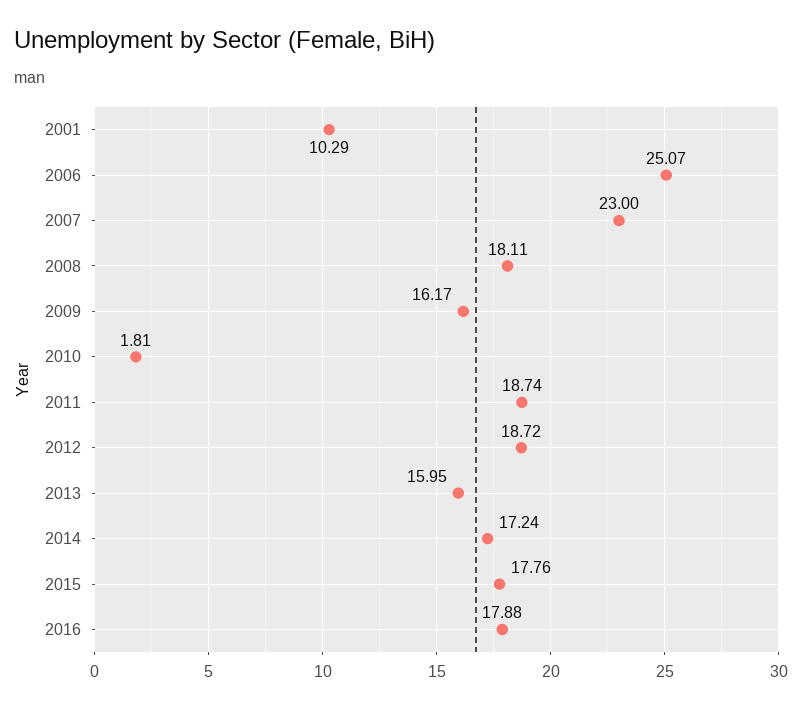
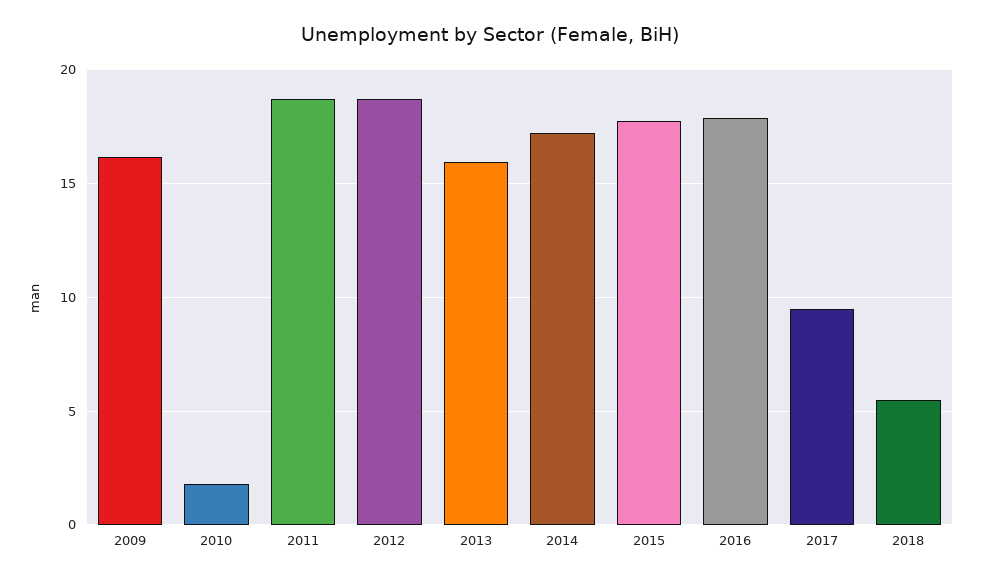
2001: 10.29 -> none
2006: 25.07 -> none
2007: 23 -> none
2008: 18.11 -> none
2017: none -> 9.5
2018: none -> 5.5

